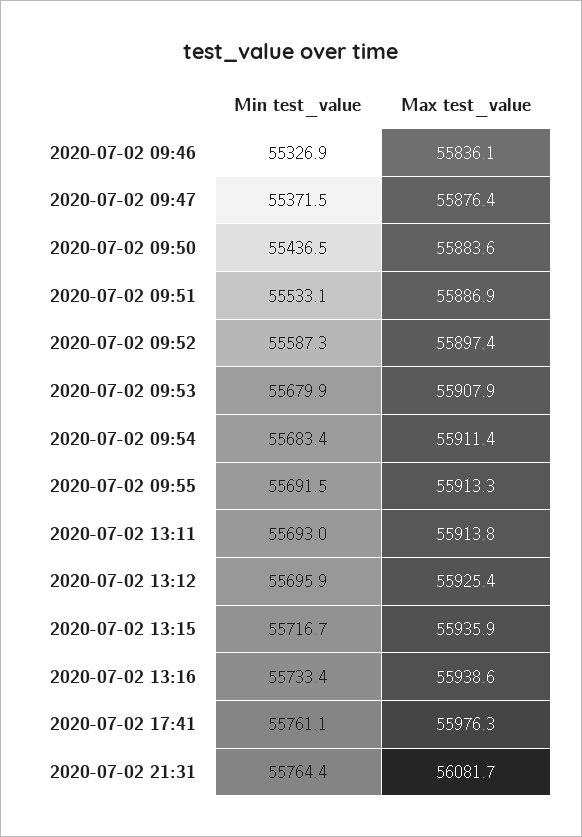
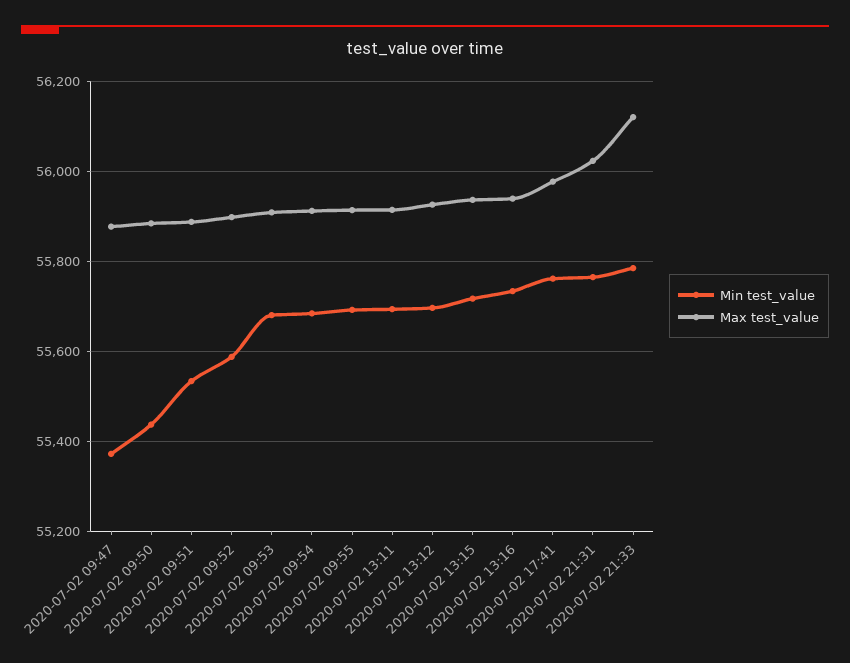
Min test_value, 2020-07-02 09:46: 55326.9 -> none
Max test_value, 2020-07-02 09:46: 55836.1 -> none
Max test_value, 2020-07-02 21:31: 56081.7 -> 56020
Min test_value, 2020-07-02 21:33: none -> 55780
Max test_value, 2020-07-02 21:33: none -> 56120

